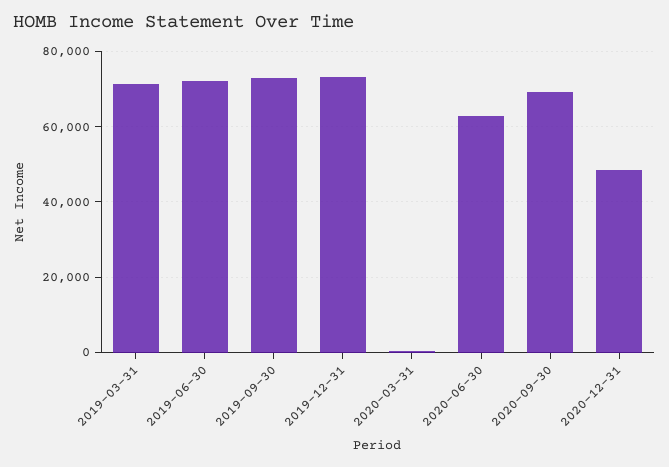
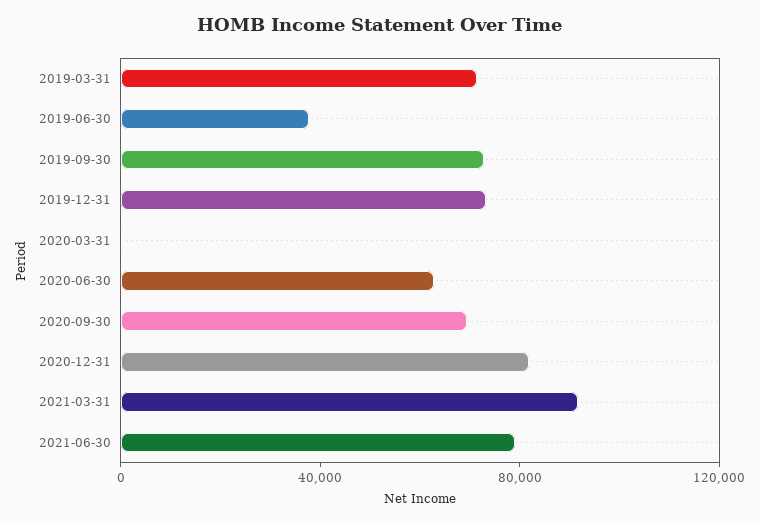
2019-06-30: 72000 -> 40000
2020-12-31: 48000 -> 80000
2021-03-31: none -> 90000
2021-06-30: none -> 80000

